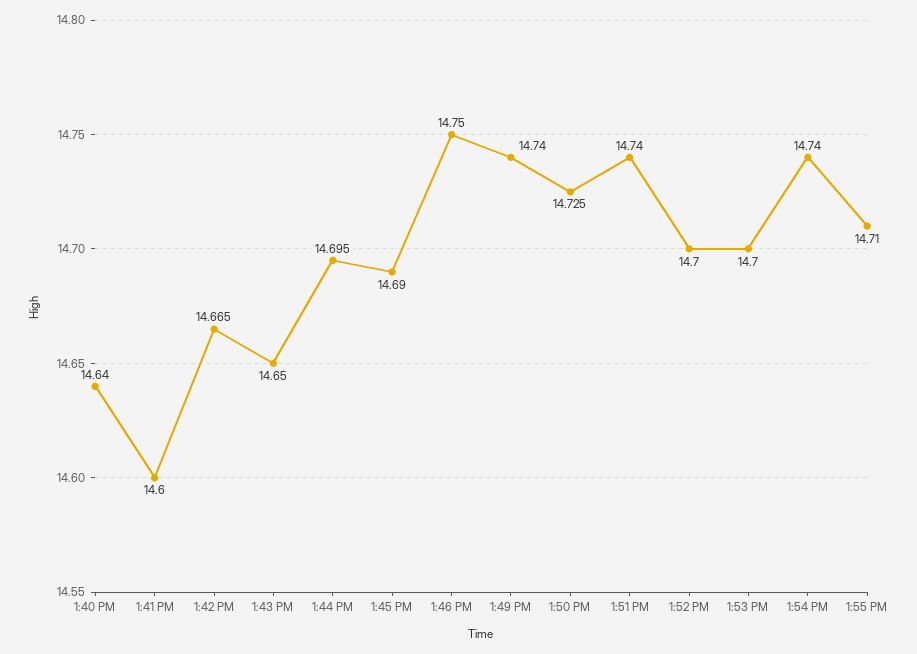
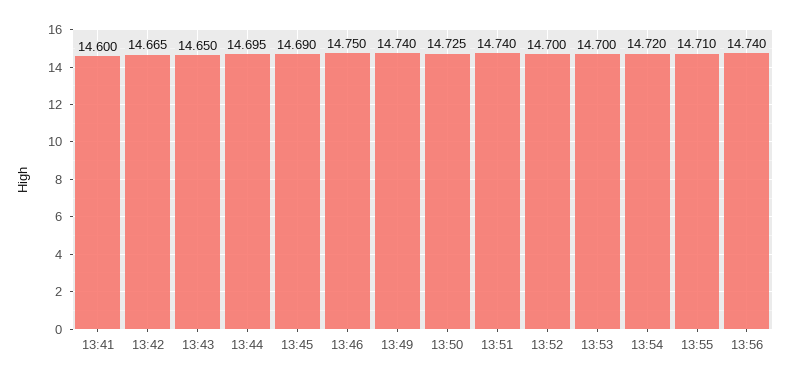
1:40 PM: 14.64 -> none
1:54 PM: 14.74 -> 14.72
13:56: none -> 14.74

